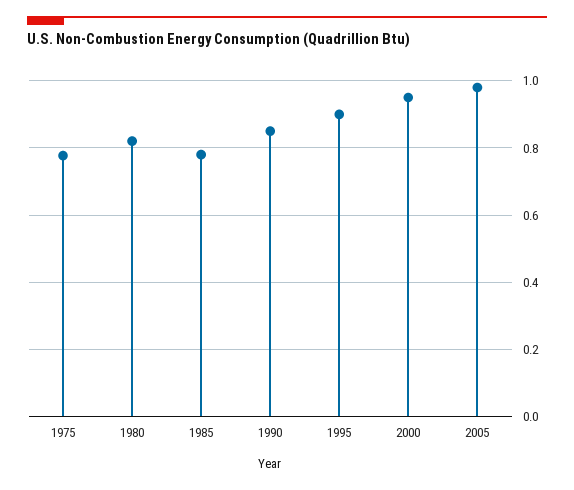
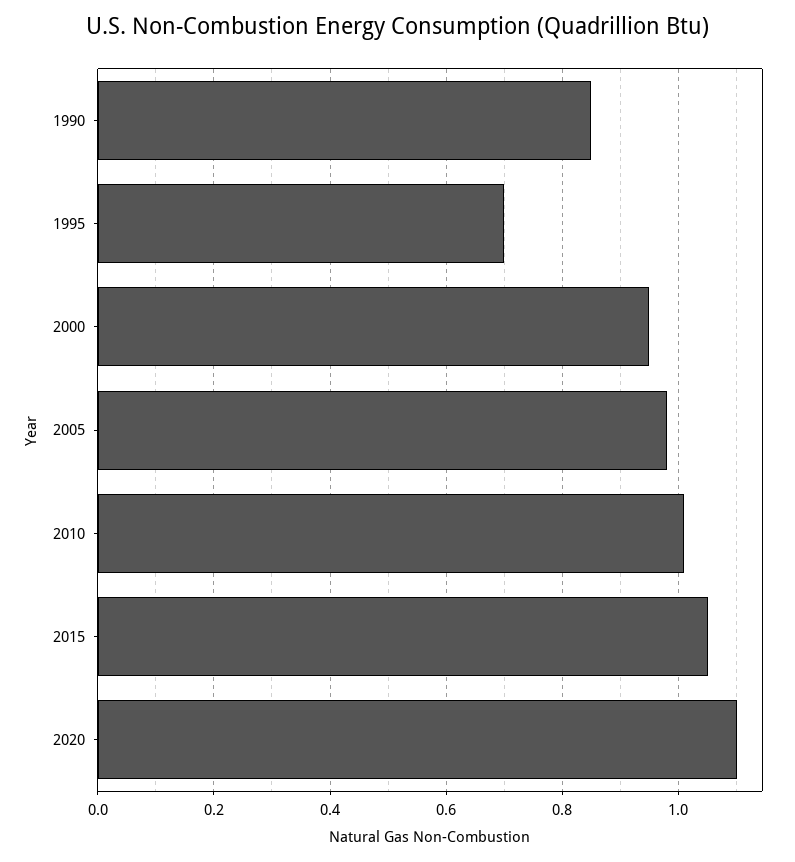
1975: 0.78 -> none
1980: 0.82 -> none
1985: 0.78 -> none
1995: 0.9 -> 0.7
2010: none -> 1
2015: none -> 1.05
2020: none -> 1.1

